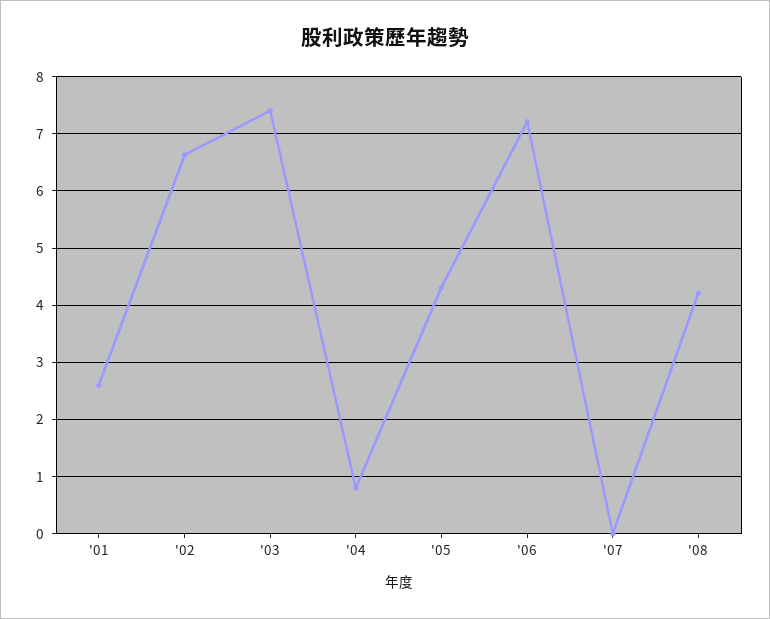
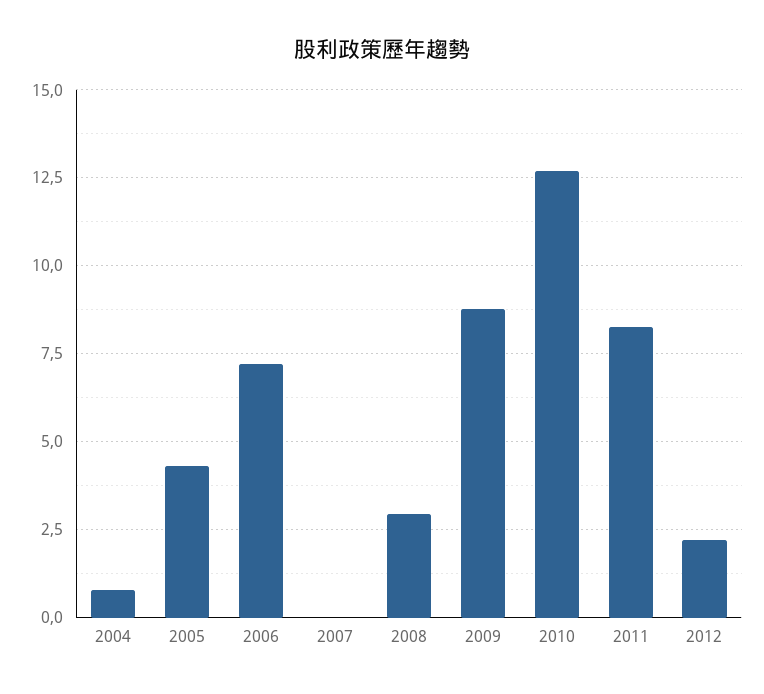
'01: 2.6 -> none
'02: 6.6 -> none
'03: 7.4 -> none
'08: 4.2 -> 3
2009: none -> 8.75
2010: none -> 12.75
2011: none -> 8.25
2012: none -> 2.25

